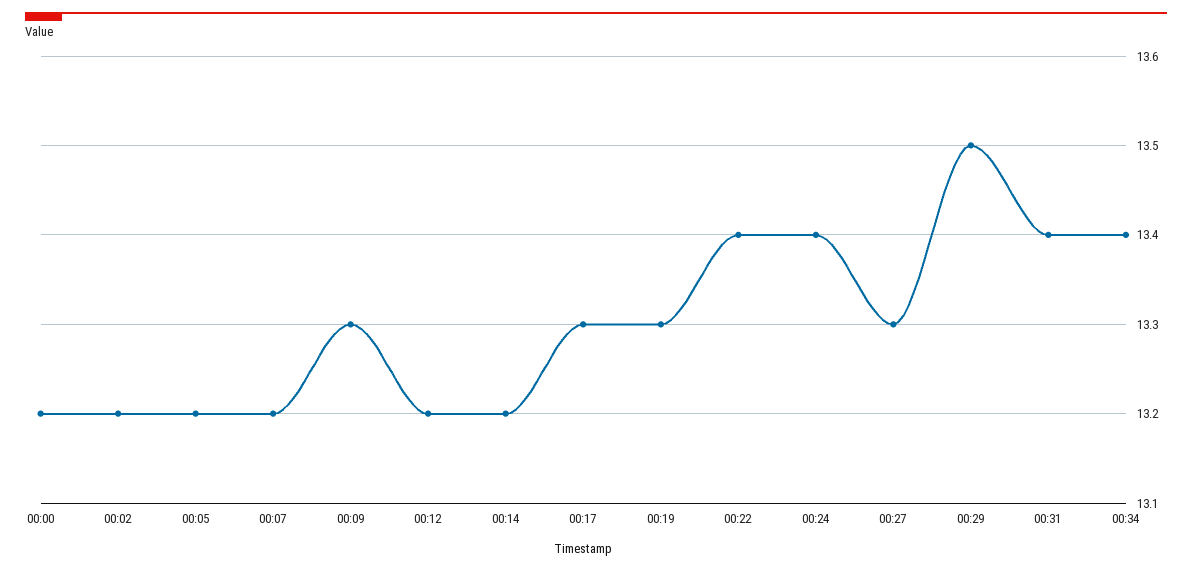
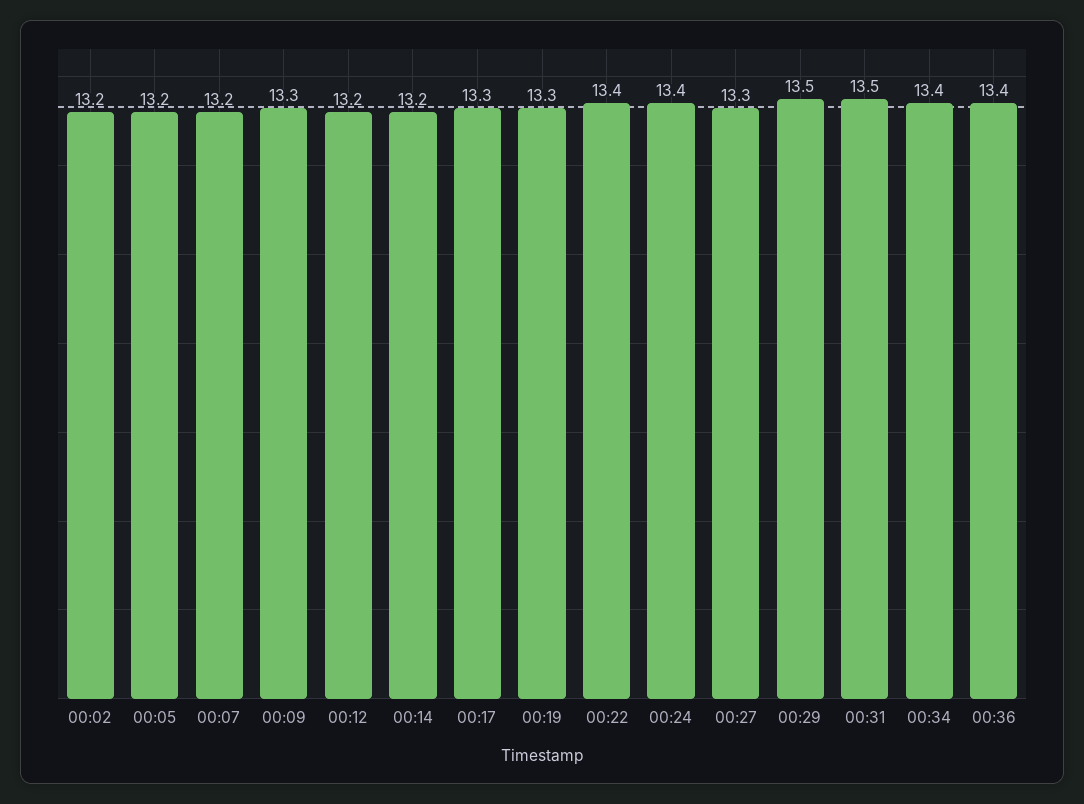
00:00: 13.2 -> none
00:31: 13.4 -> 13.5
00:36: none -> 13.4

